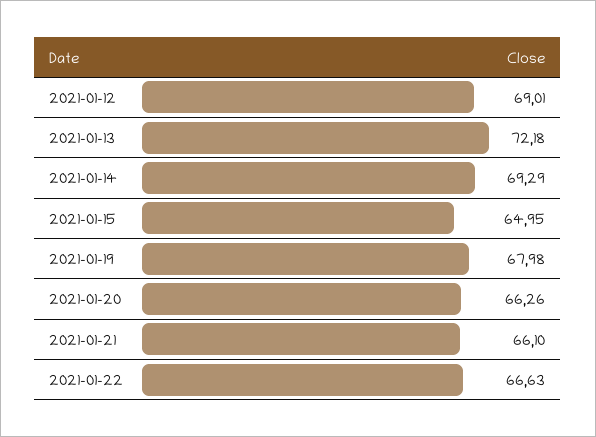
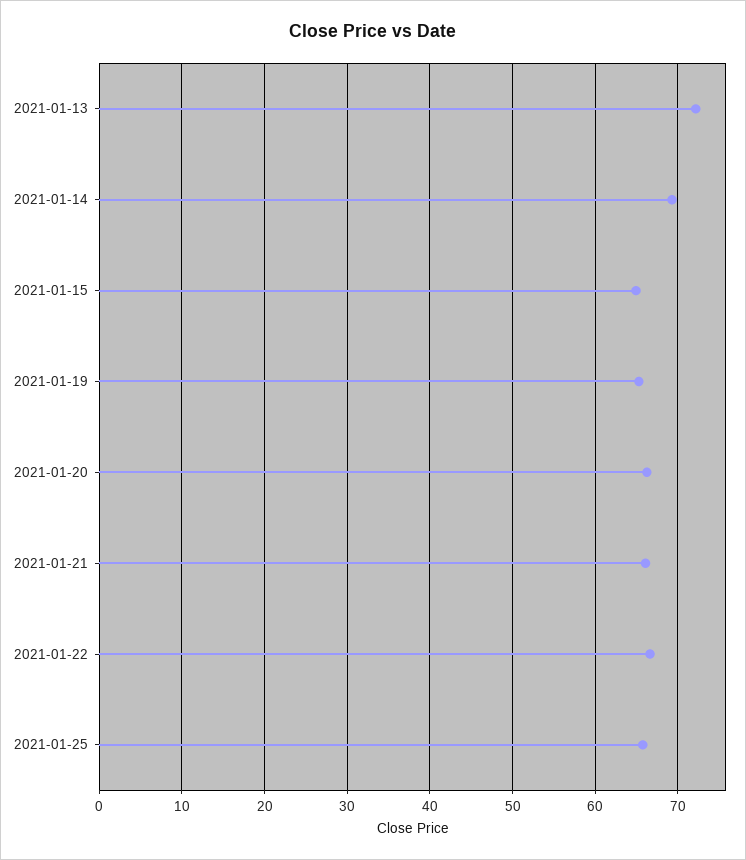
2021-01-12: 69.01 -> none
2021-01-19: 67.98 -> 65
2021-01-25: none -> 66

